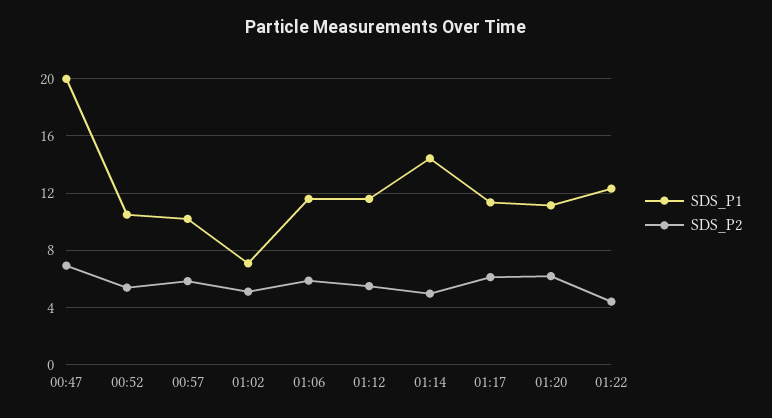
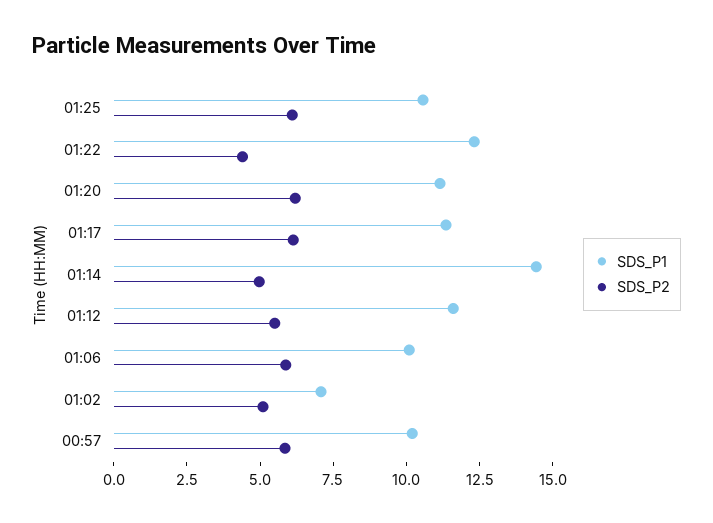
SDS_P1, 00:47: 20 -> none
SDS_P2, 00:47: 7 -> none
SDS_P1, 00:52: 10.5 -> none
SDS_P2, 00:52: 5.5 -> none
SDS_P1, 01:06: 11.5 -> 10
SDS_P1, 01:25: none -> 10.5
SDS_P2, 01:25: none -> 6

